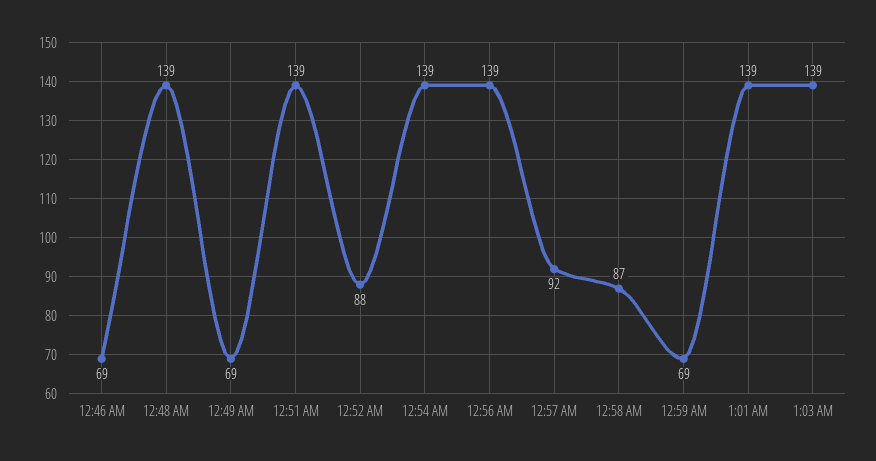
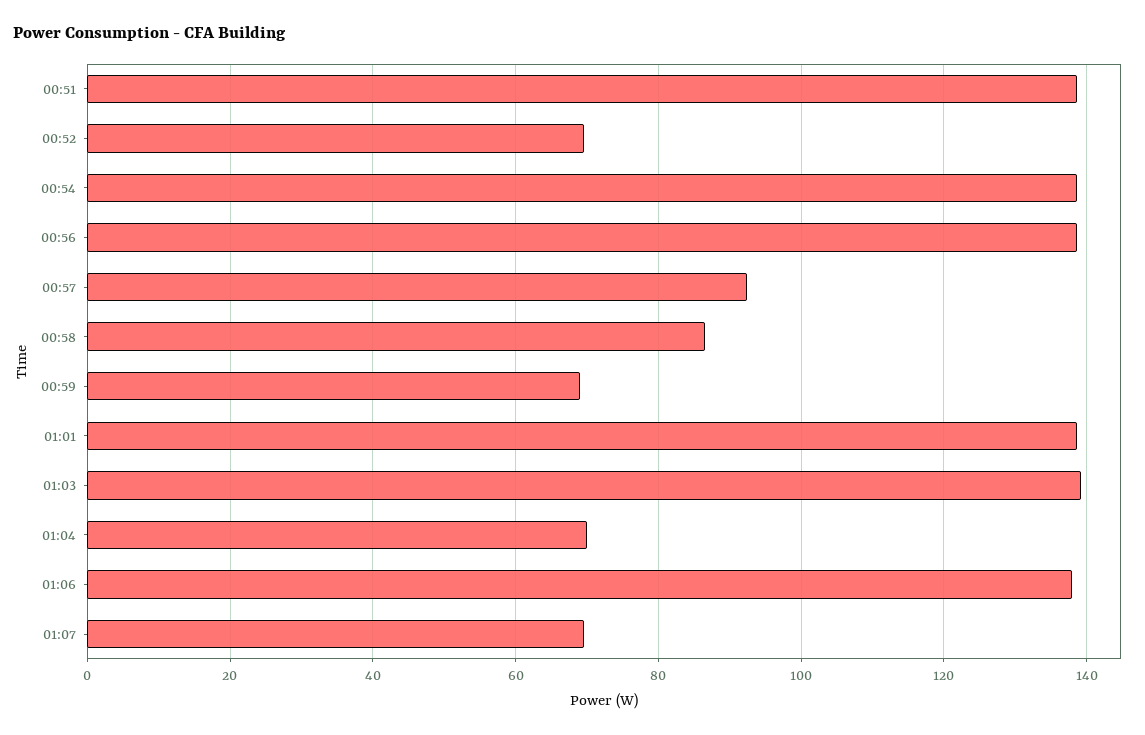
12:46 AM: 69 -> none
12:48 AM: 139 -> none
12:49 AM: 69 -> none
12:52 AM: 88 -> 70
01:04: none -> 70
01:06: none -> 138
01:07: none -> 70

